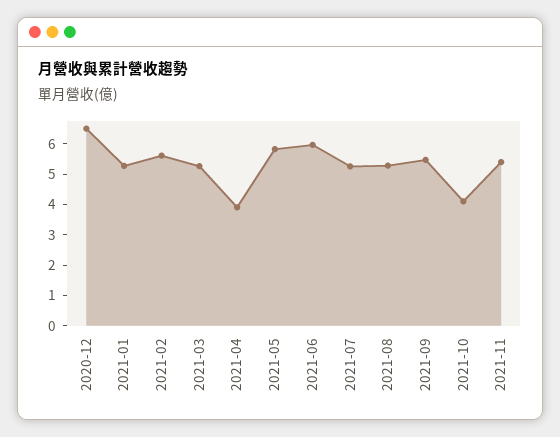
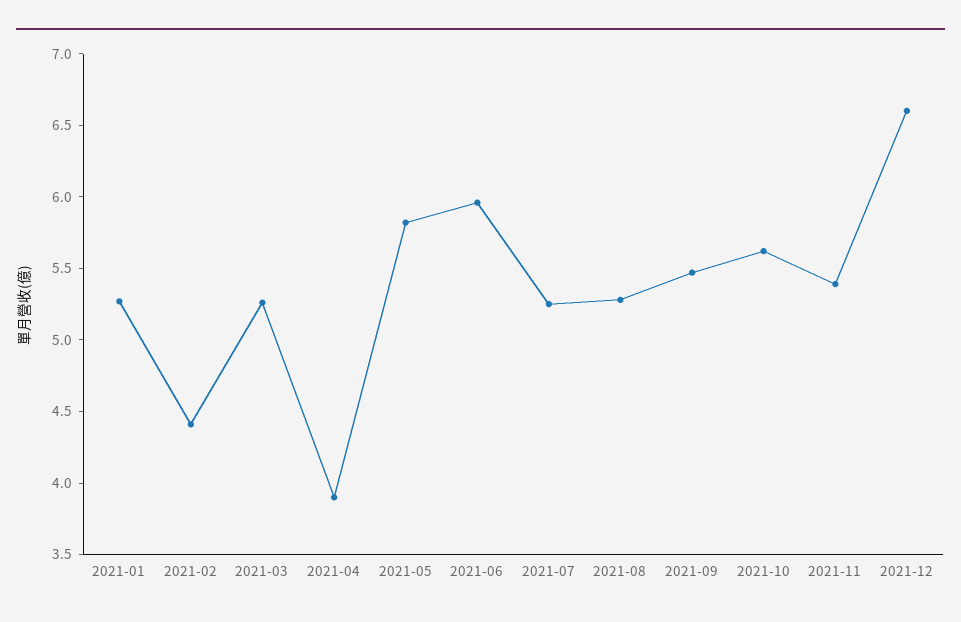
2020-12: 6.5 -> none
2021-02: 5.5 -> 4.4
2021-10: 4 -> 5.6
2021-12: none -> 6.6

